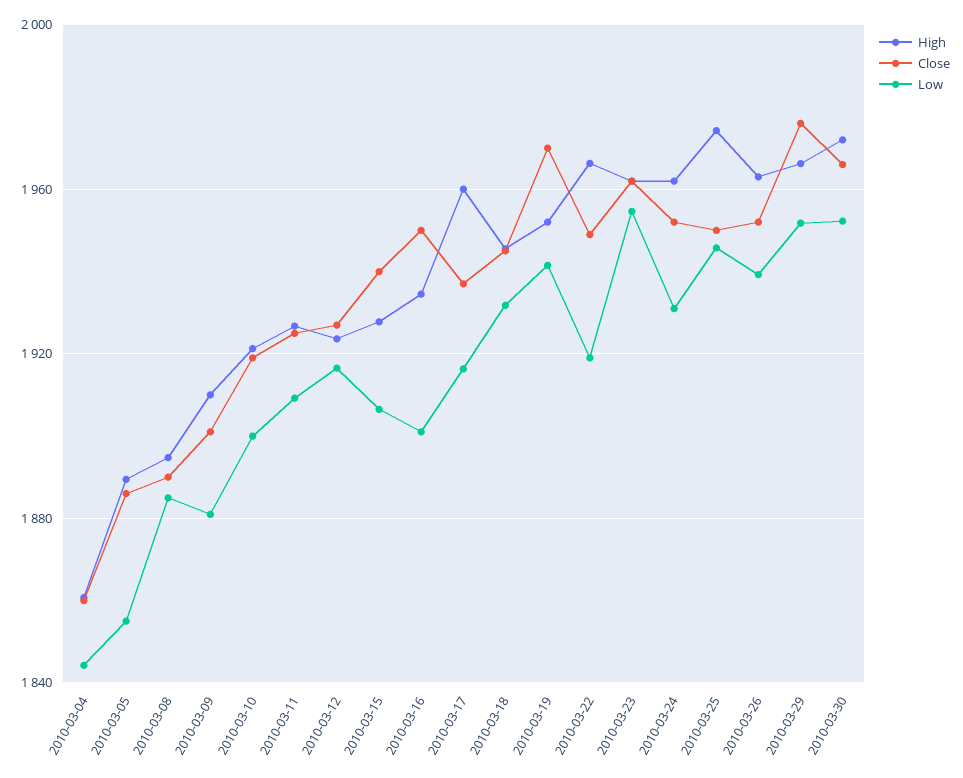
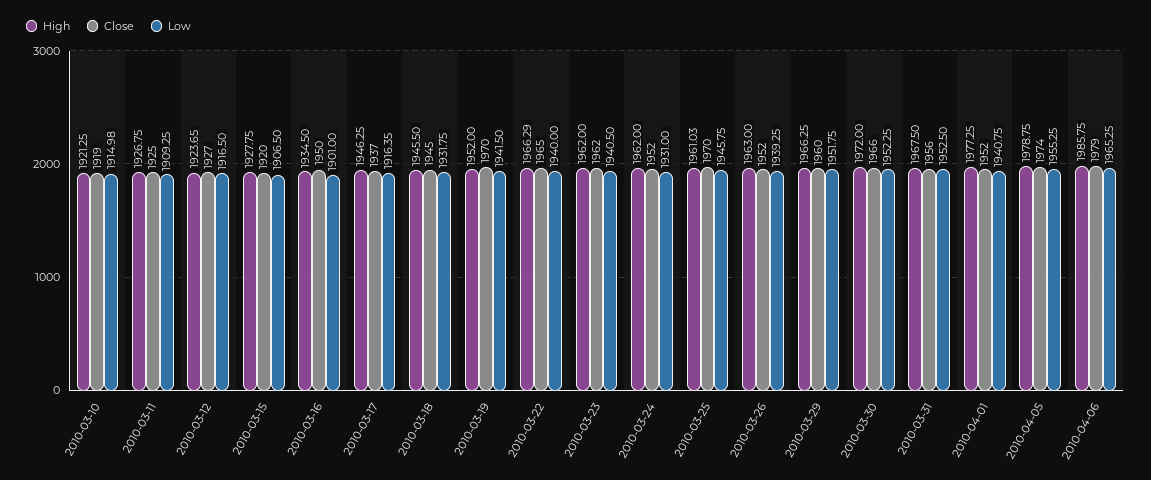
High, 2010-03-04: 1860 -> none
Close, 2010-03-04: 1860 -> none
Low, 2010-03-04: 1845 -> none
High, 2010-03-05: 1890 -> none
Close, 2010-03-05: 1885 -> none
Low, 2010-03-05: 1855 -> none
High, 2010-03-08: 1895 -> none
Close, 2010-03-08: 1890 -> none
Low, 2010-03-08: 1885 -> none
High, 2010-03-09: 1910 -> none
Close, 2010-03-09: 1900 -> none
Low, 2010-03-09: 1880 -> none
Low, 2010-03-10: 1900 -> 1914.98
Close, 2010-03-15: 1940 -> 1920
High, 2010-03-17: 1960 -> 1946.25
Close, 2010-03-22: 1950 -> 1965
Low, 2010-03-22: 1920 -> 1940
Low, 2010-03-23: 1955 -> 1940.5
High, 2010-03-25: 1975 -> 1961.03
Close, 2010-03-25: 1950 -> 1970
Close, 2010-03-29: 1975 -> 1960
High, 2010-03-31: none -> 1967.5
Close, 2010-03-31: none -> 1956
Low, 2010-03-31: none -> 1952.5
High, 2010-04-01: none -> 1977.25
Close, 2010-04-01: none -> 1952
Low, 2010-04-01: none -> 1940.75
High, 2010-04-05: none -> 1978.75
Close, 2010-04-05: none -> 1974
Low, 2010-04-05: none -> 1955.25
High, 2010-04-06: none -> 1985.75
Close, 2010-04-06: none -> 1979
Low, 2010-04-06: none -> 1965.25

